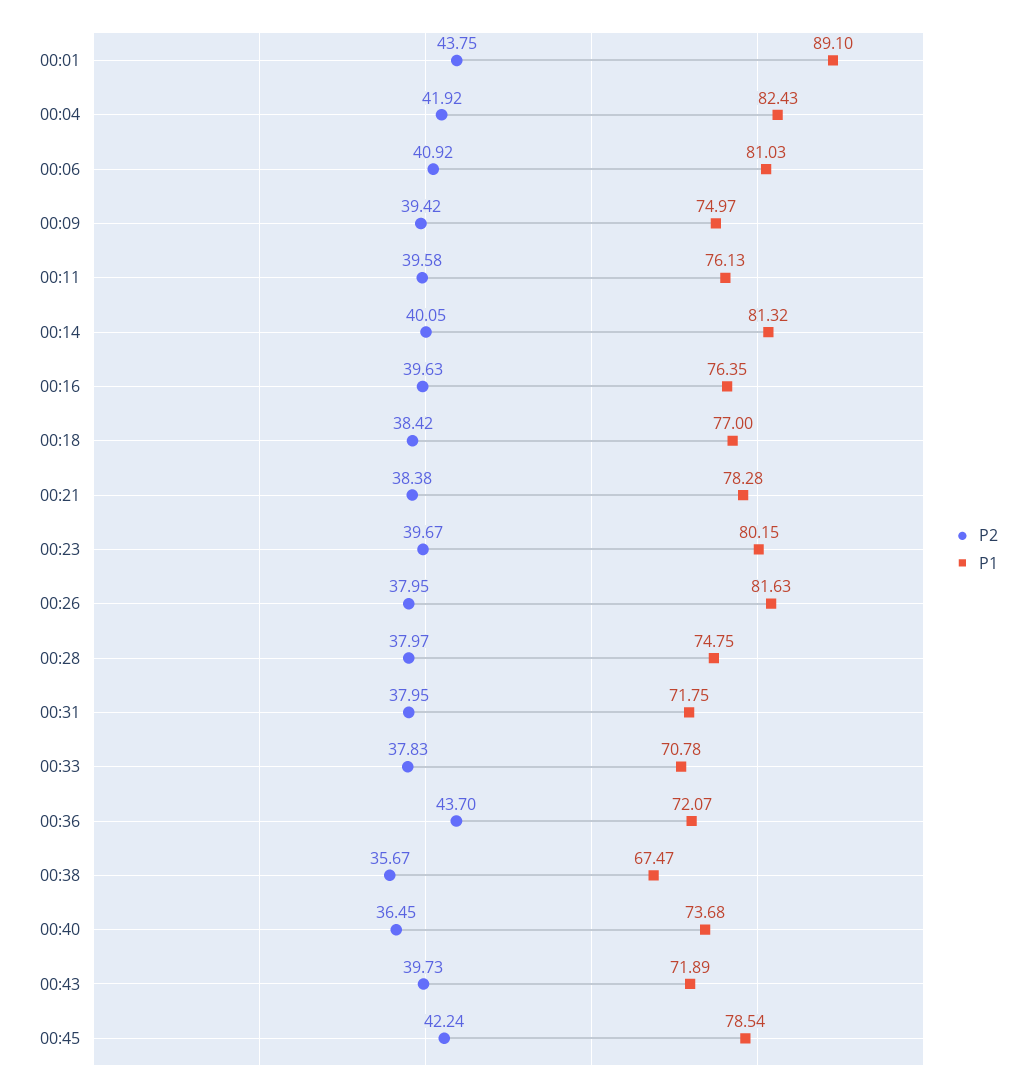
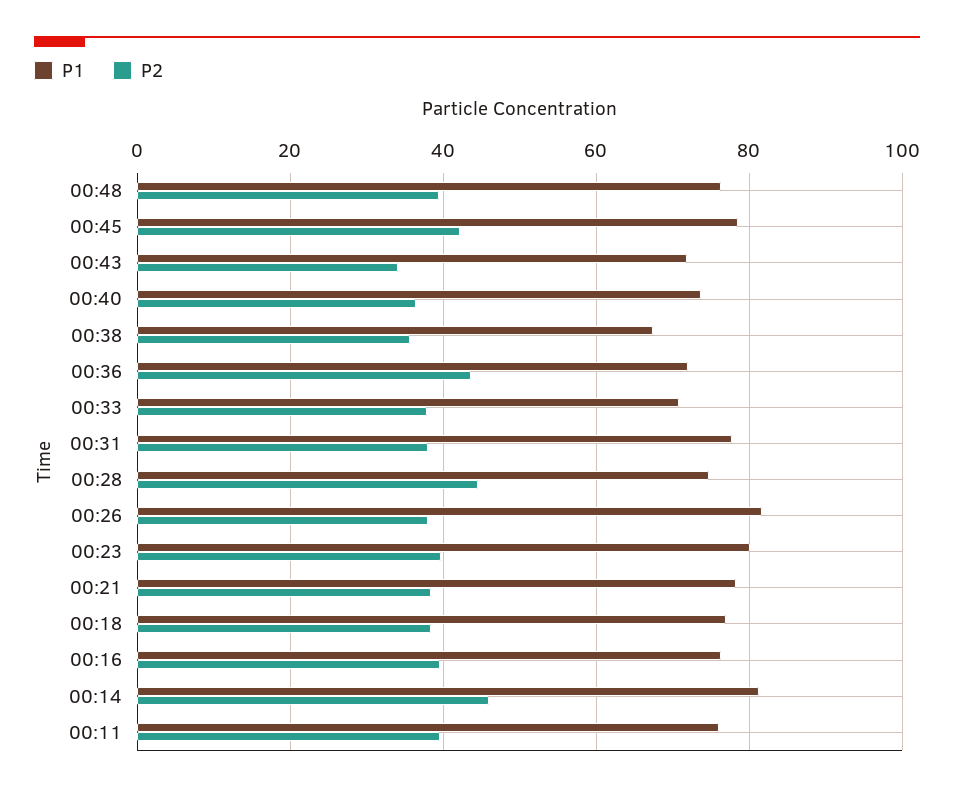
P2, 00:01: 43.75 -> none
P1, 00:01: 89.1 -> none
P2, 00:04: 41.92 -> none
P1, 00:04: 82.43 -> none
P2, 00:06: 40.92 -> none
P1, 00:06: 81.03 -> none
P2, 00:09: 39.42 -> none
P1, 00:09: 74.97 -> none
P2, 00:14: 40.05 -> 46
P2, 00:28: 37.97 -> 44
P1, 00:31: 71.75 -> 78
P2, 00:43: 39.73 -> 34
P1, 00:48: none -> 76
P2, 00:48: none -> 40

